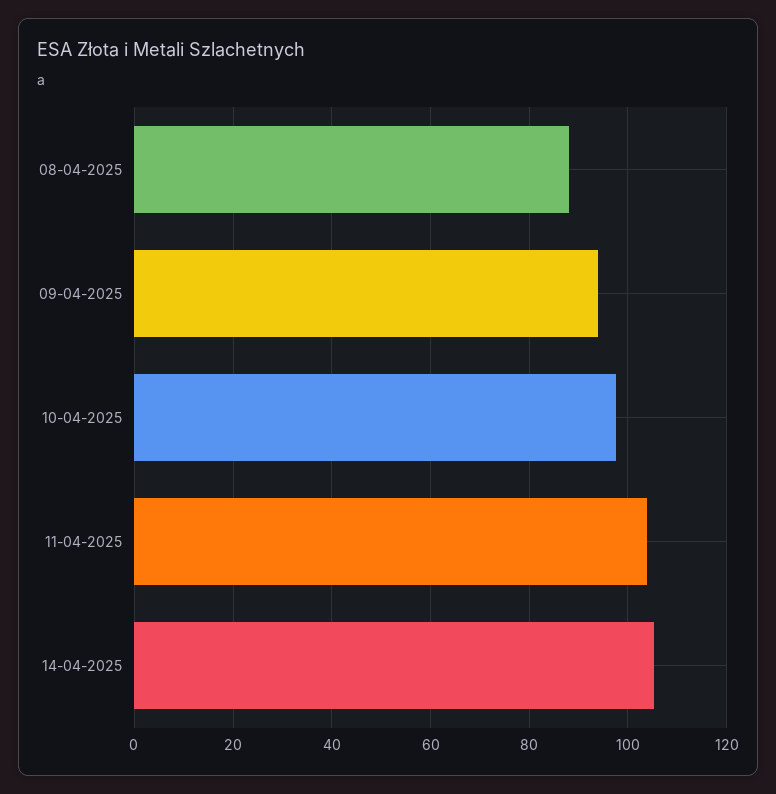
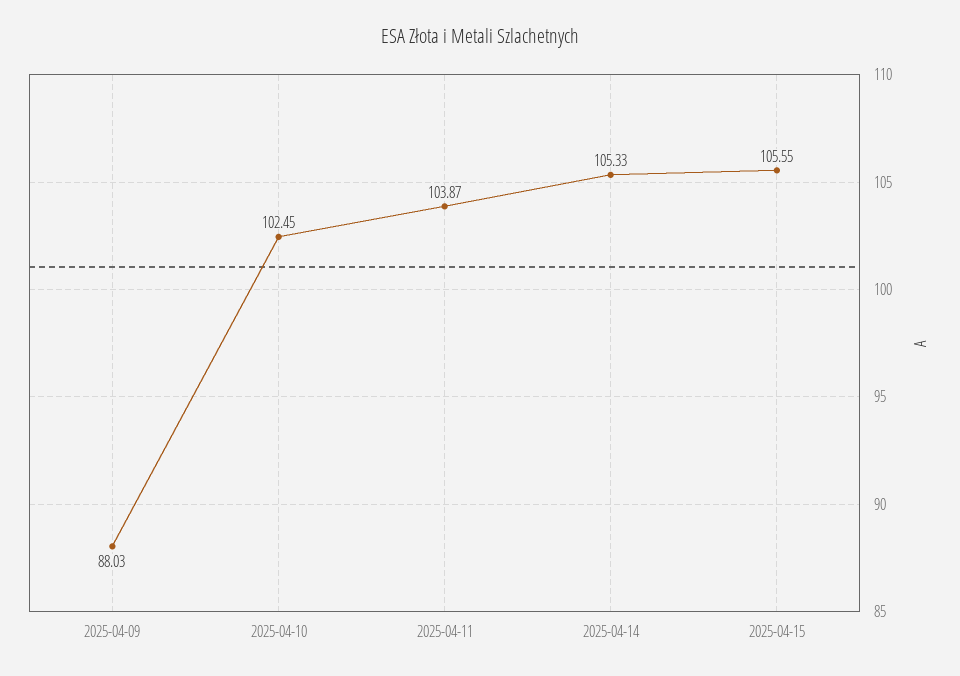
08-04-2025: 88 -> none
09-04-2025: 94 -> 88.03
10-04-2025: 98 -> 102.45
2025-04-15: none -> 105.55

